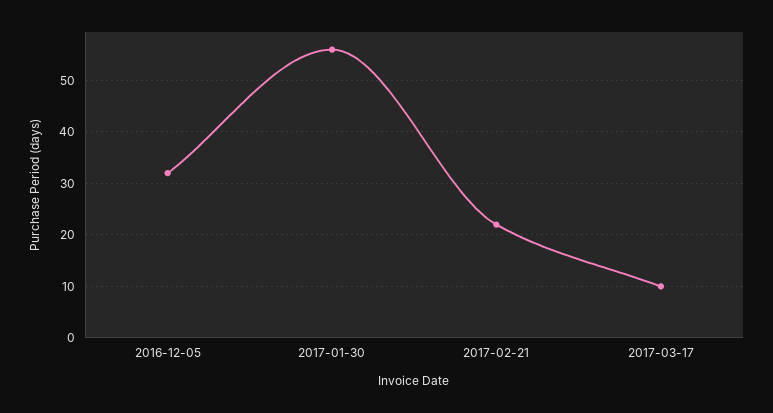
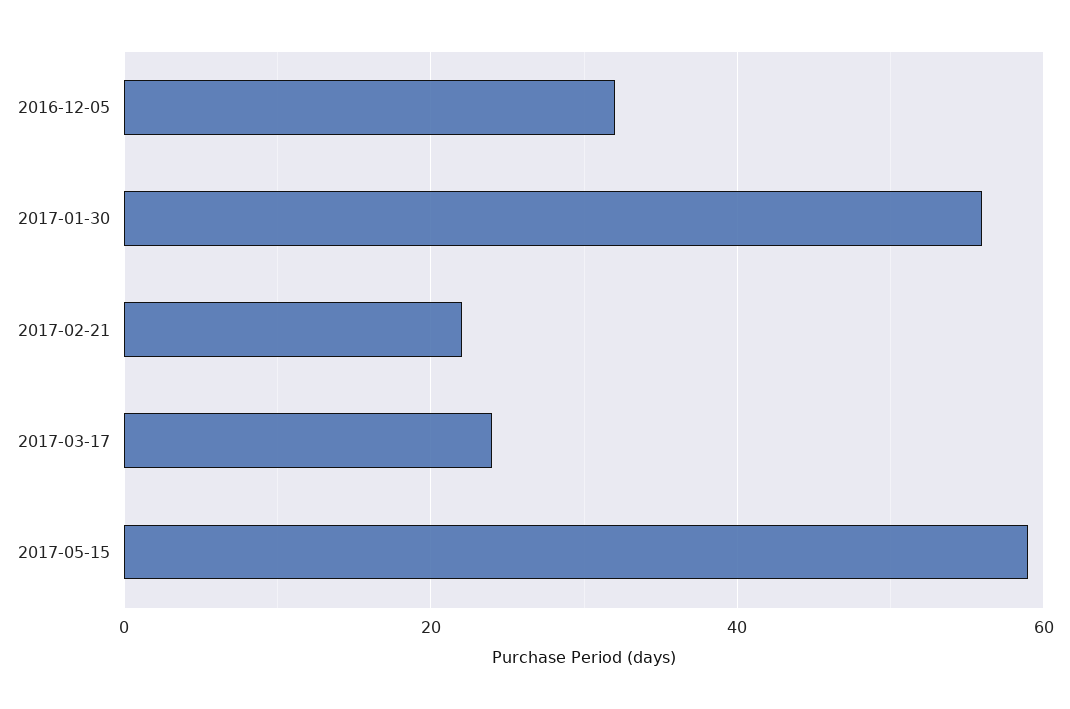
2017-03-17: 10 -> 25
2017-05-15: none -> 60

